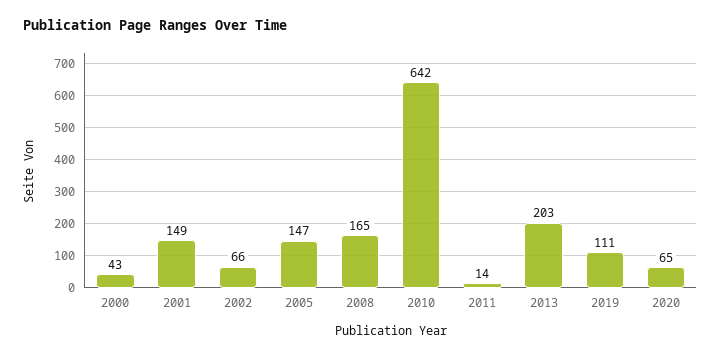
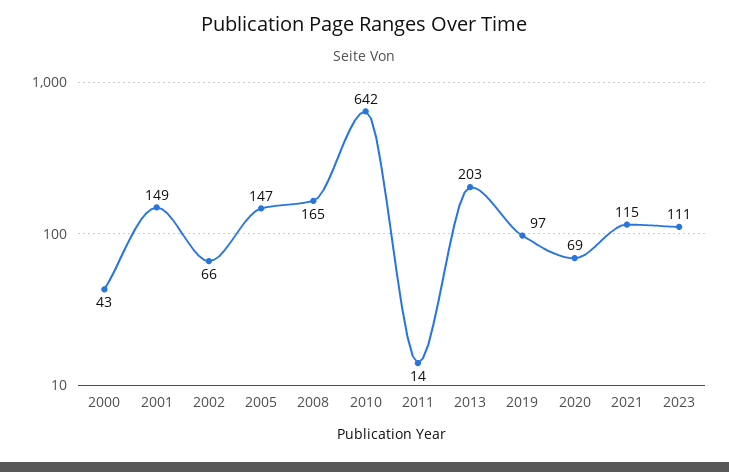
2019: 111 -> 97
2020: 65 -> 69
2021: none -> 115
2023: none -> 111

